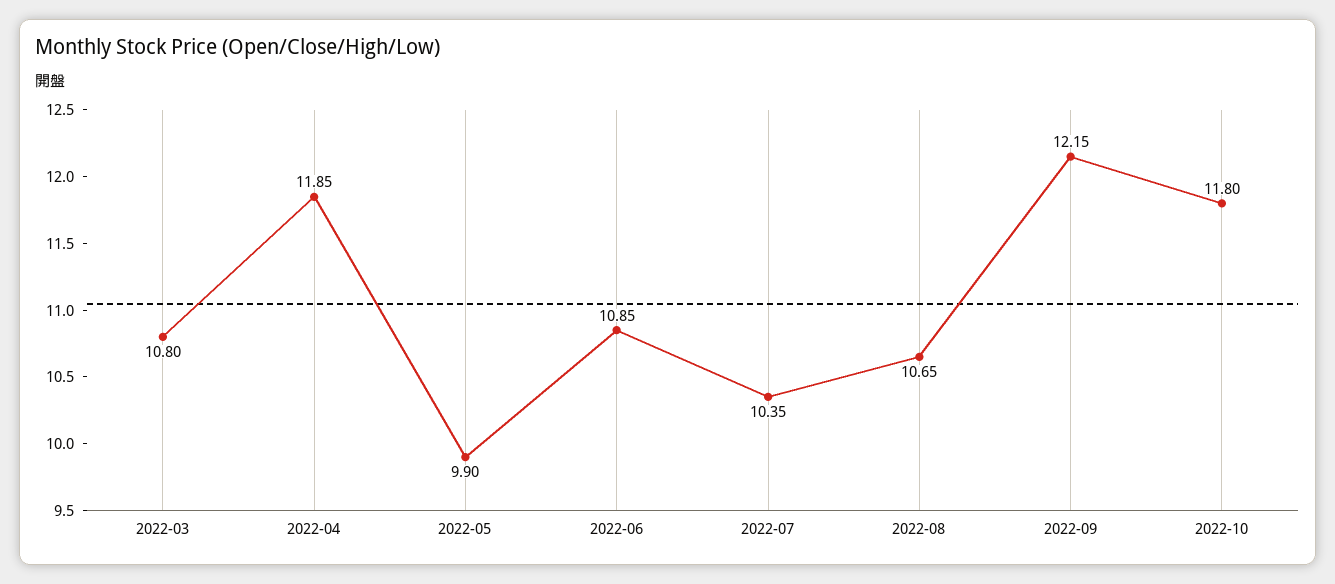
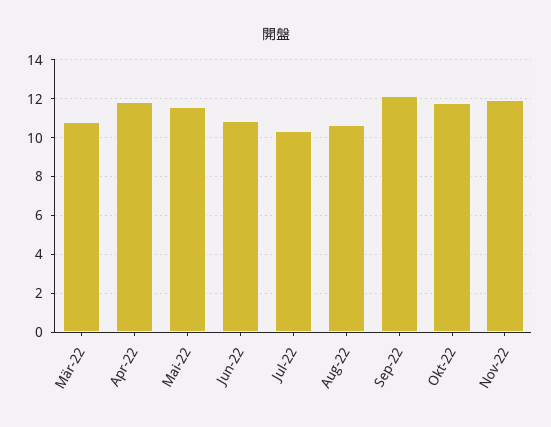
2022-05: 9.9 -> 11.5
Nov-22: none -> 12

